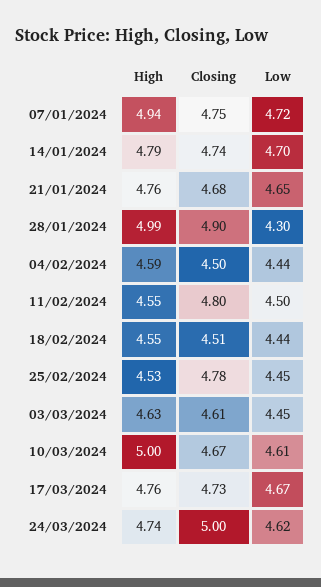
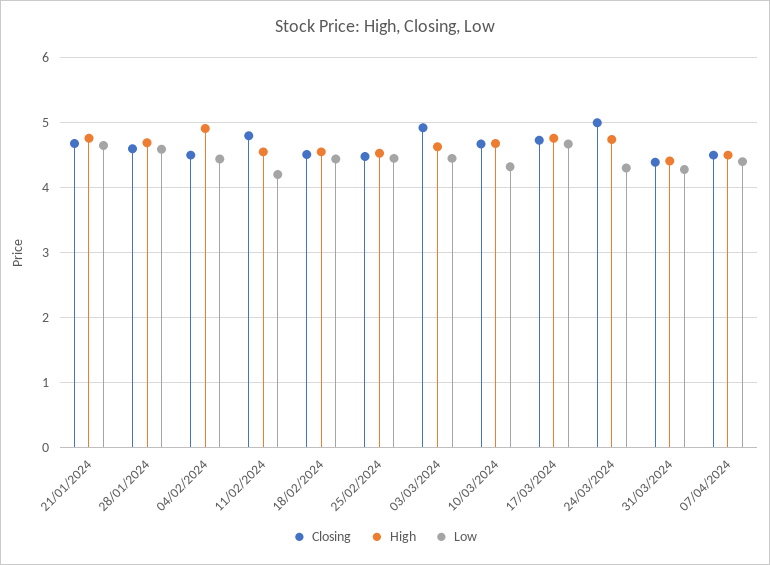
High, 07/01/2024: 4.94 -> none
Closing, 07/01/2024: 4.75 -> none
Low, 07/01/2024: 4.72 -> none
High, 14/01/2024: 4.79 -> none
Closing, 14/01/2024: 4.74 -> none
Low, 14/01/2024: 4.7 -> none
High, 28/01/2024: 4.99 -> 4.7
Closing, 28/01/2024: 4.9 -> 4.6
Low, 28/01/2024: 4.3 -> 4.6
High, 04/02/2024: 4.59 -> 4.9
Low, 11/02/2024: 4.5 -> 4.2
Closing, 25/02/2024: 4.78 -> 4.5
Closing, 03/03/2024: 4.61 -> 4.9
High, 10/03/2024: 5 -> 4.7
Low, 10/03/2024: 4.61 -> 4.3
Low, 24/03/2024: 4.62 -> 4.3
Closing, 31/03/2024: none -> 4.4
High, 31/03/2024: none -> 4.4
Low, 31/03/2024: none -> 4.3
Closing, 07/04/2024: none -> 4.5
High, 07/04/2024: none -> 4.5
Low, 07/04/2024: none -> 4.4

